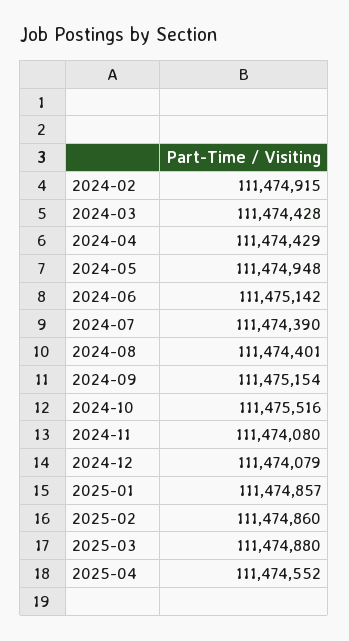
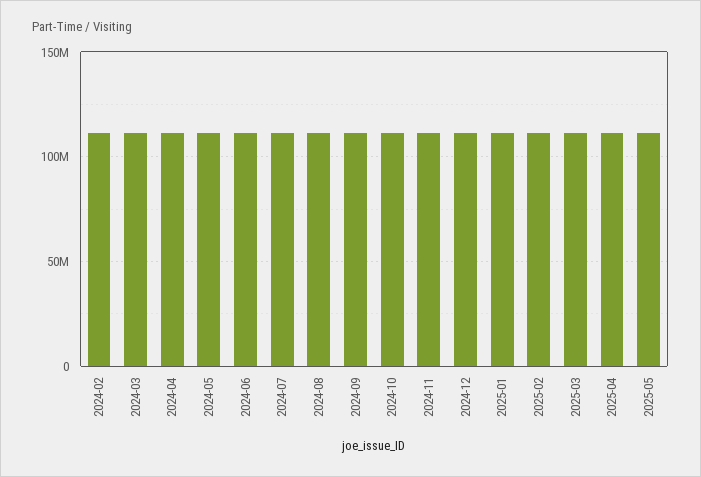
2025-05: none -> 110000000

